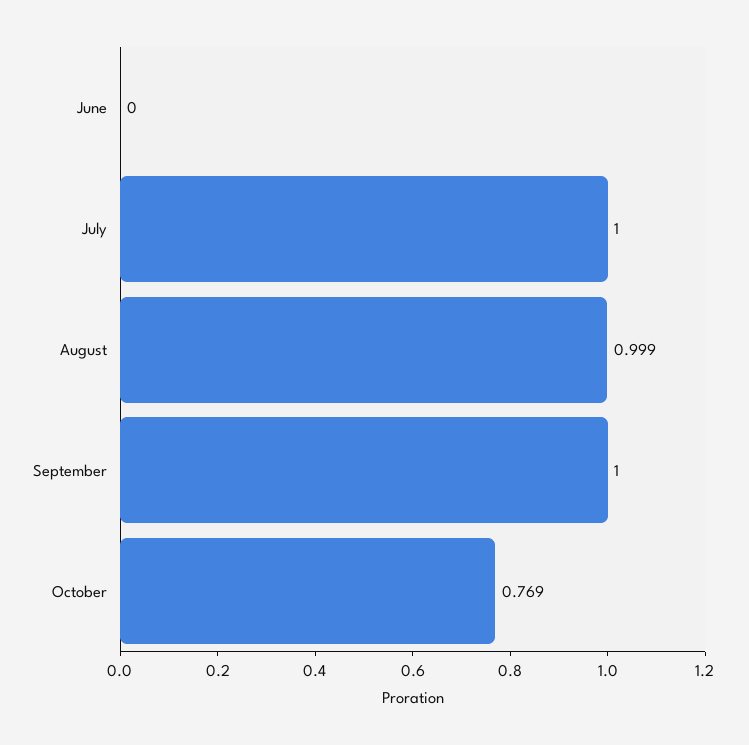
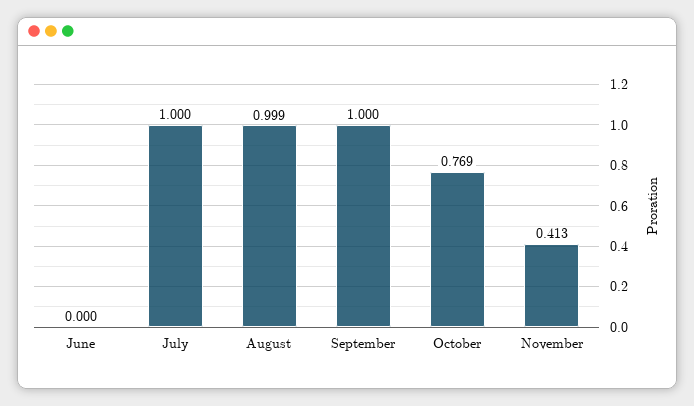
November: none -> 0.413

